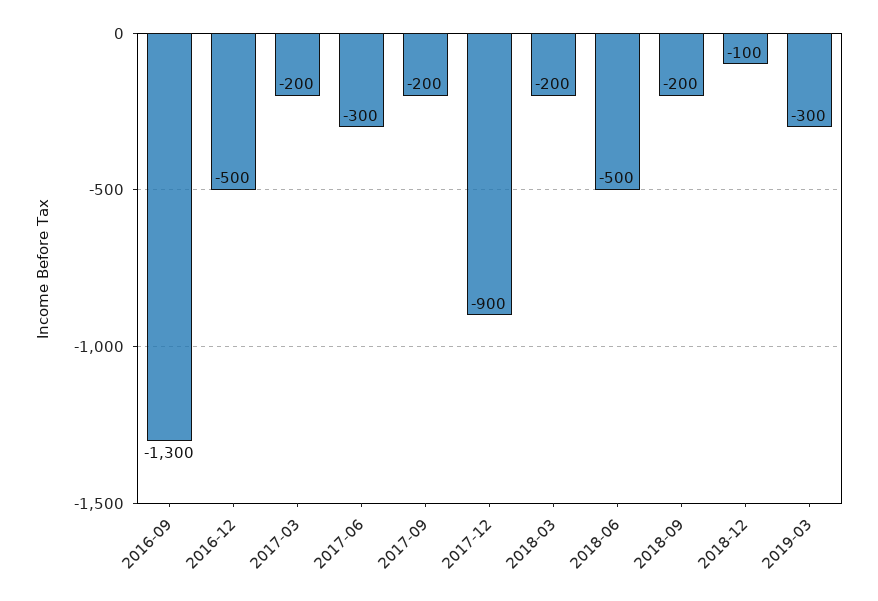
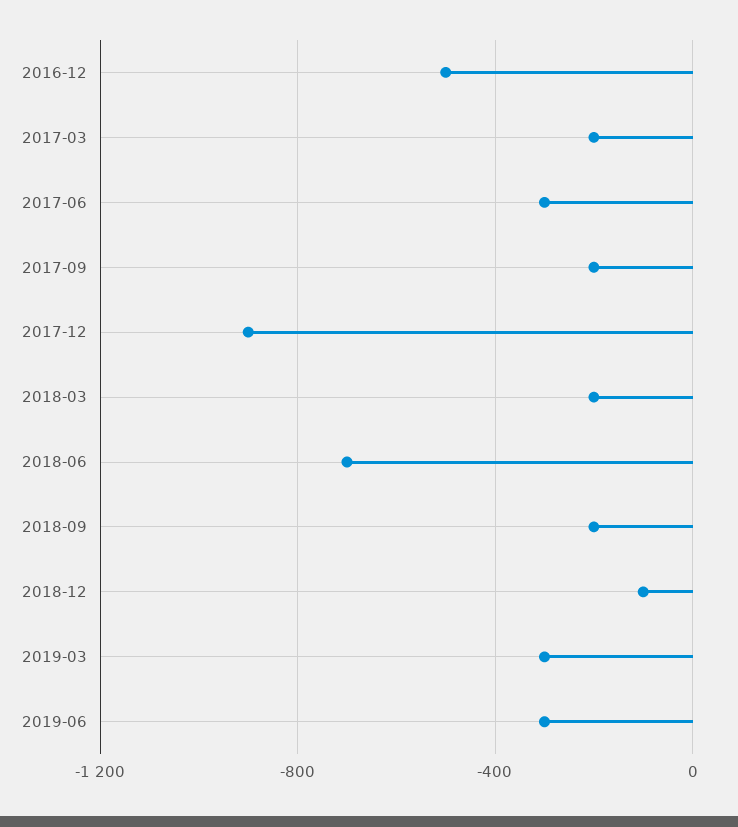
2016-09: -1300 -> none
2018-06: -500 -> -700
2019-06: none -> -300

